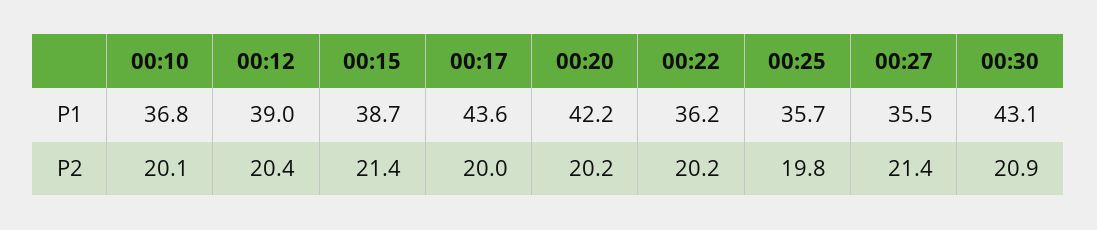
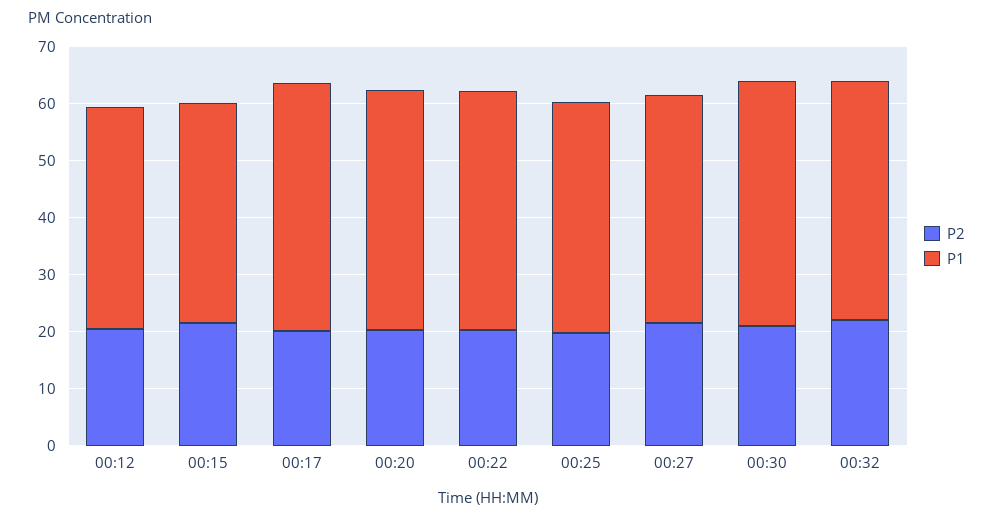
P1, 00:10: 36.8 -> none
P1, 00:22: 36.2 -> 42
P1, 00:25: 35.7 -> 40
P1, 00:27: 35.5 -> 40
P2, 00:10: 20.1 -> none
P2, 00:32: none -> 22
P1, 00:32: none -> 42

